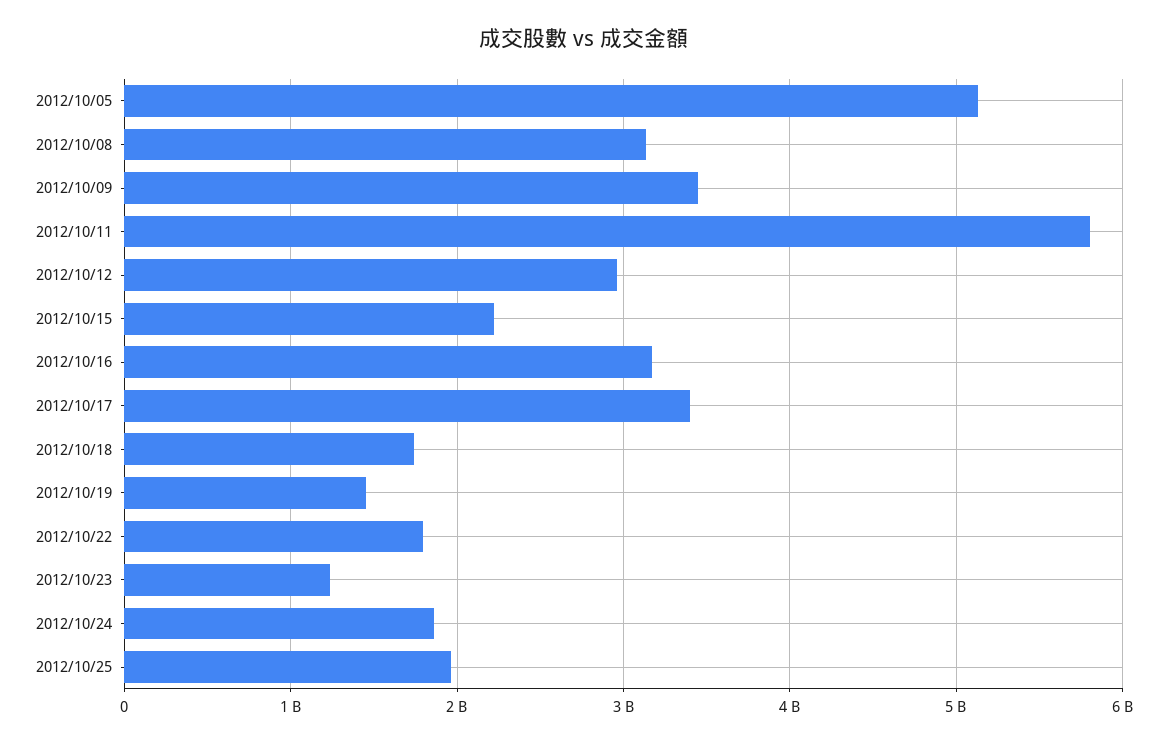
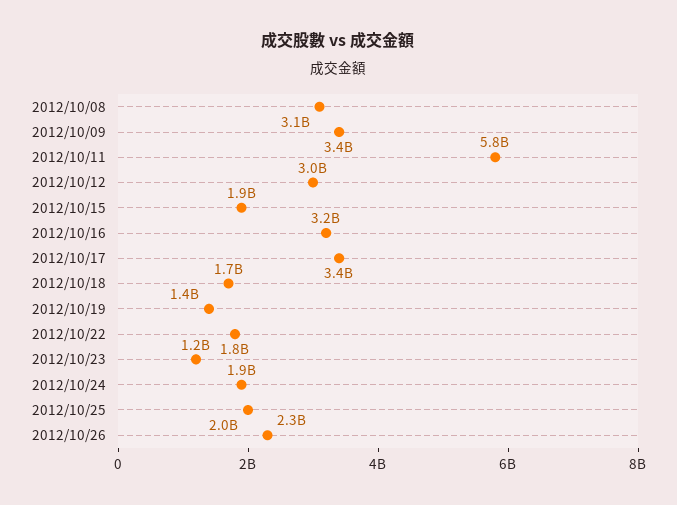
2012/10/05: 5100000000 -> none
2012/10/15: 2200000000 -> 1900000000
2012/10/26: none -> 2300000000

